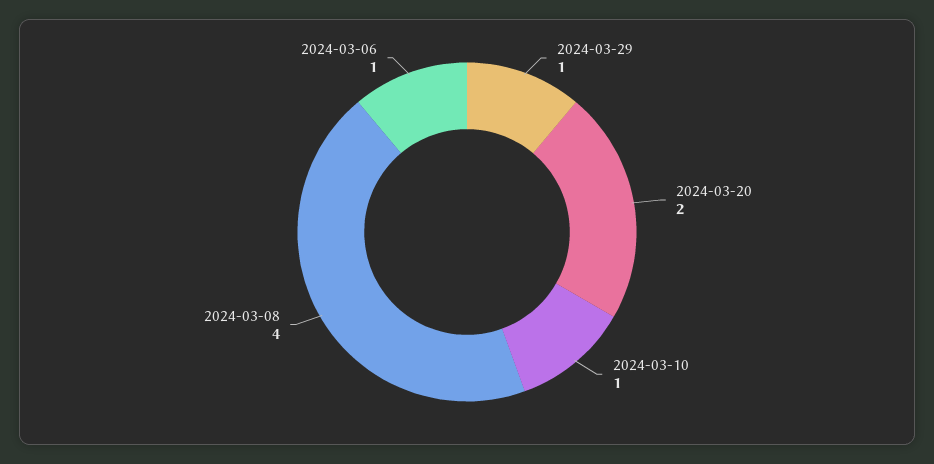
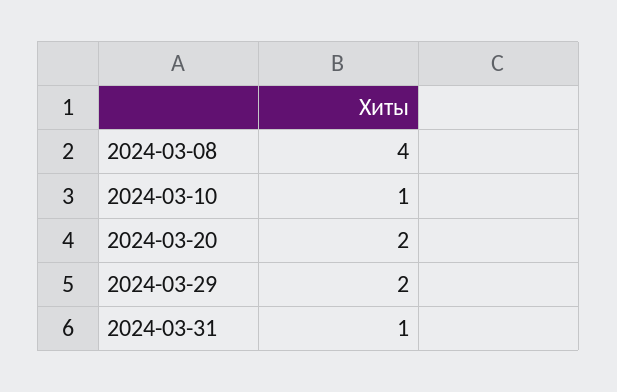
2024-03-29: 1 -> 2
2024-03-06: 1 -> none
2024-03-31: none -> 1

